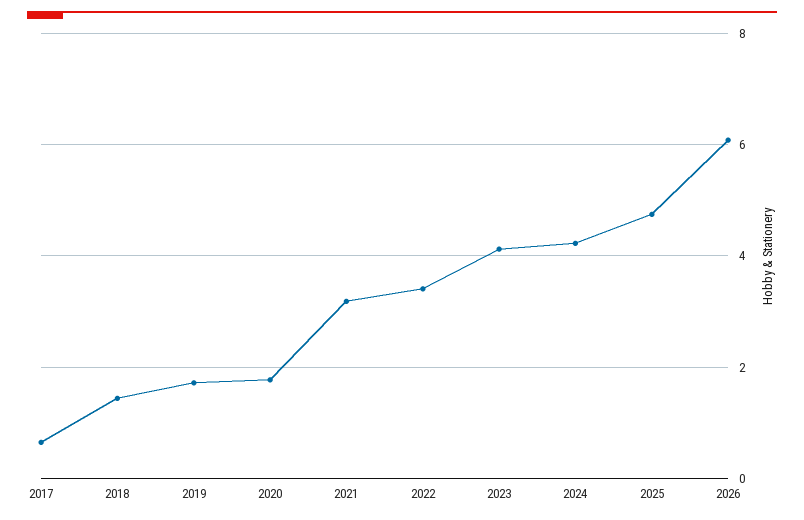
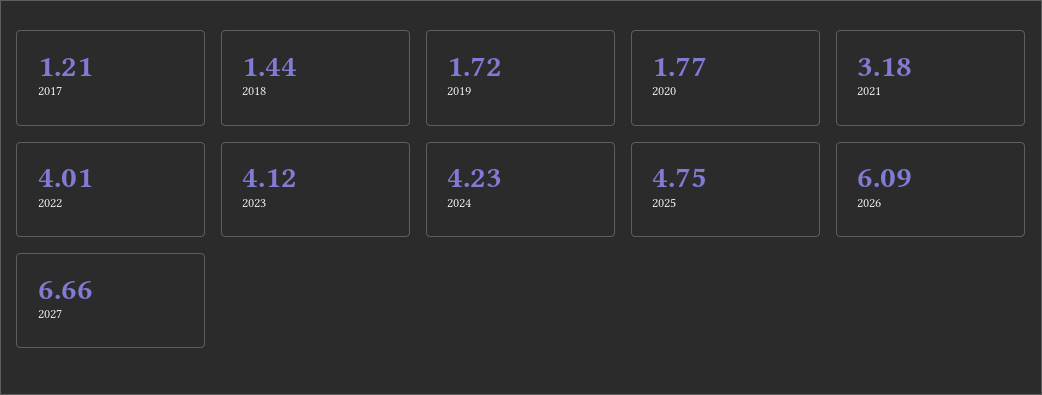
2017: 0.6 -> 1.21
2022: 3.4 -> 4.01
2027: none -> 6.66

